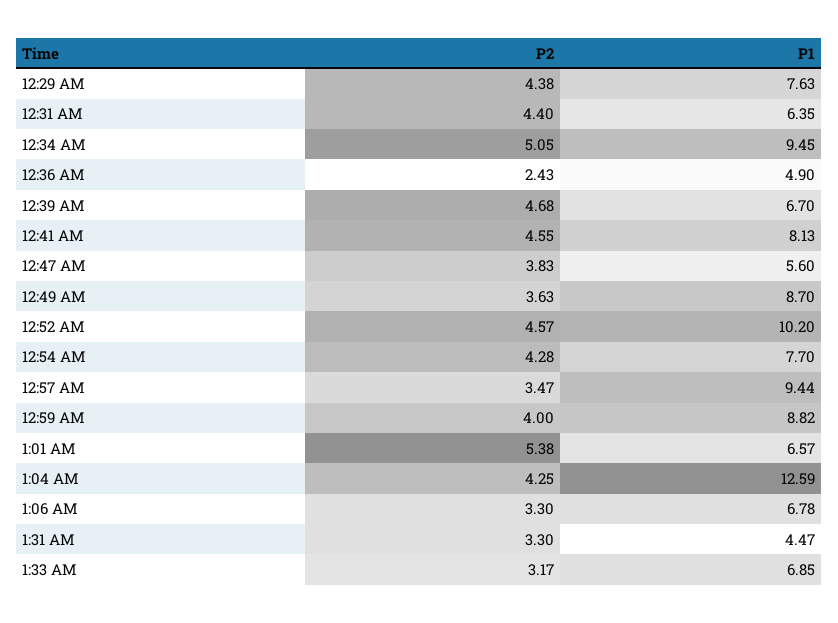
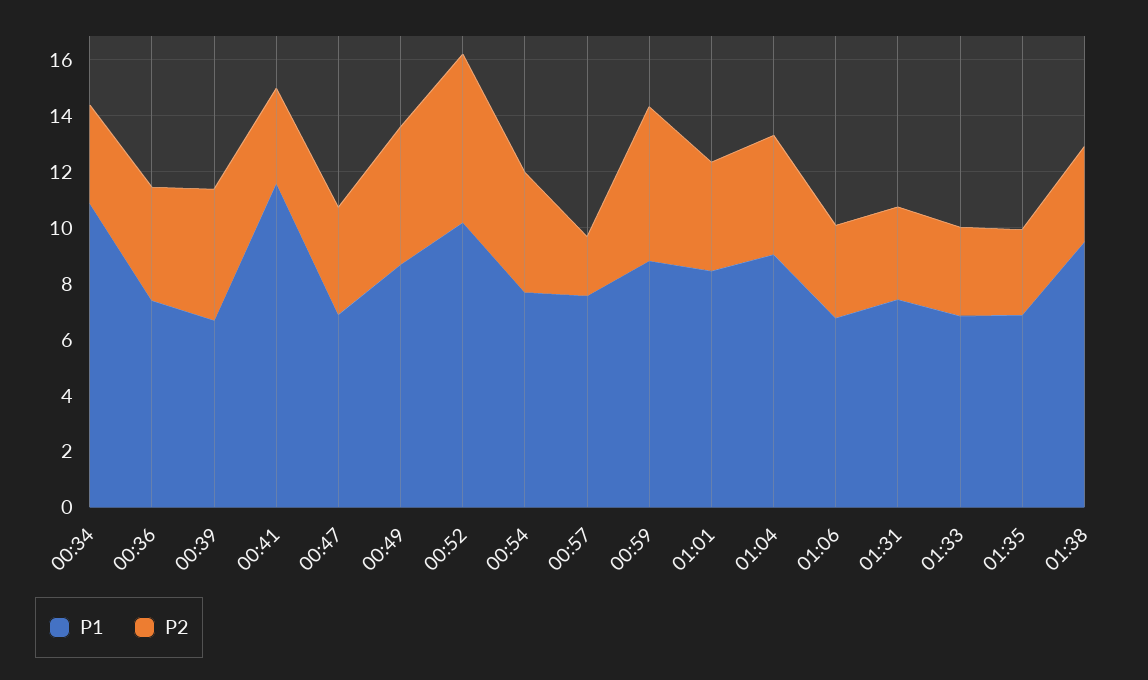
P2, 12:29 AM: 4.38 -> none
P1, 12:29 AM: 7.63 -> none
P2, 12:31 AM: 4.4 -> none
P1, 12:31 AM: 6.35 -> none
P2, 12:34 AM: 5.05 -> 3.5
P1, 12:34 AM: 9.45 -> 11
P2, 12:36 AM: 2.43 -> 4
P1, 12:36 AM: 4.9 -> 7.5
P2, 12:41 AM: 4.55 -> 3.5
P1, 12:41 AM: 8.13 -> 11.5
P1, 12:47 AM: 5.6 -> 7
P2, 12:49 AM: 3.63 -> 5
P2, 12:52 AM: 4.57 -> 6
P2, 12:57 AM: 3.47 -> 2
P1, 12:57 AM: 9.44 -> 7.5
P2, 12:59 AM: 4 -> 5.5
P2, 1:01 AM: 5.38 -> 4
P1, 1:01 AM: 6.57 -> 8.5
P1, 1:04 AM: 12.59 -> 9
P1, 1:31 AM: 4.47 -> 7.5
P1, 01:35: none -> 7
P2, 01:35: none -> 3
P1, 01:38: none -> 9.5
P2, 01:38: none -> 3.5

